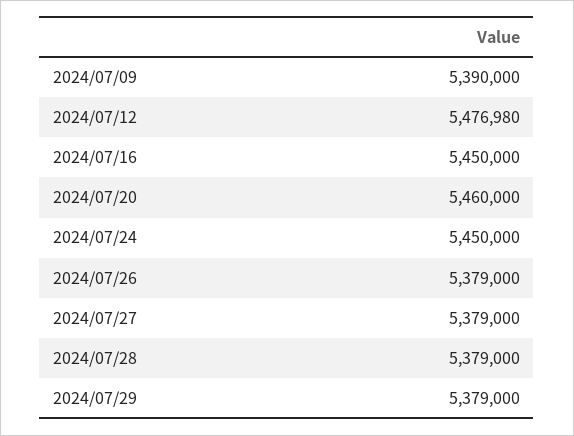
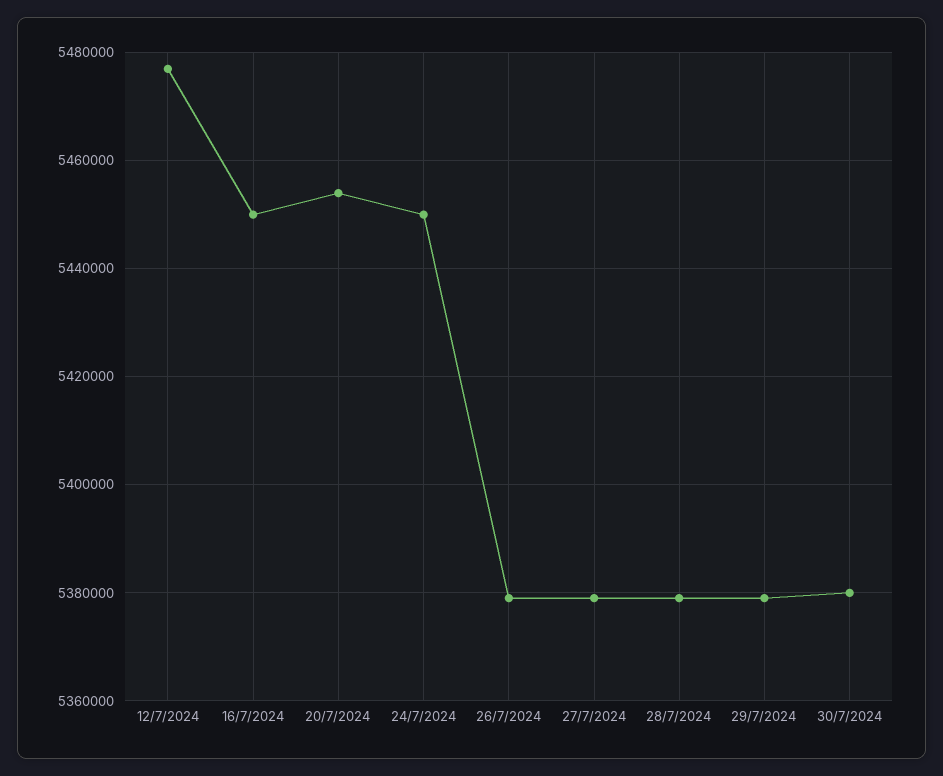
2024/07/09: 5390000 -> none
2024/07/20: 5460000 -> 5454000
30/7/2024: none -> 5380000

